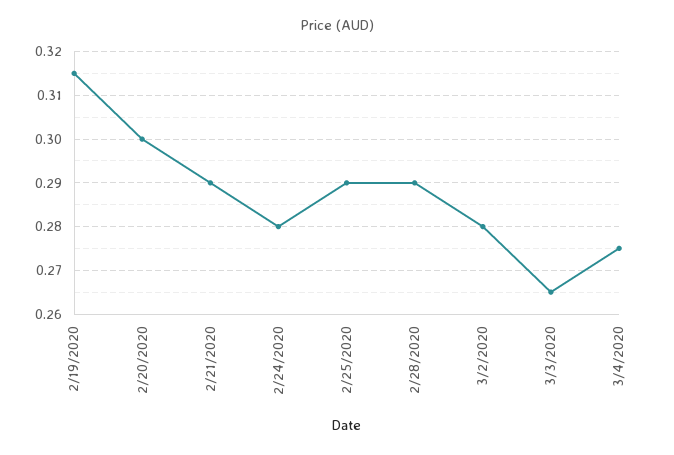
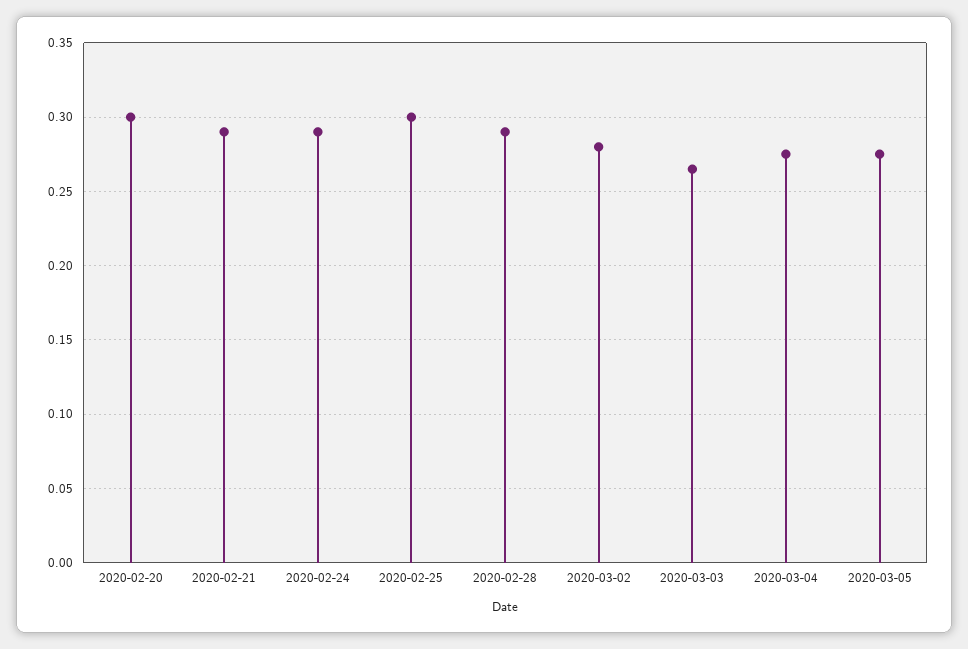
2/19/2020: 0.315 -> none
2/24/2020: 0.28 -> 0.29
2/25/2020: 0.29 -> 0.3
2020-03-05: none -> 0.275

